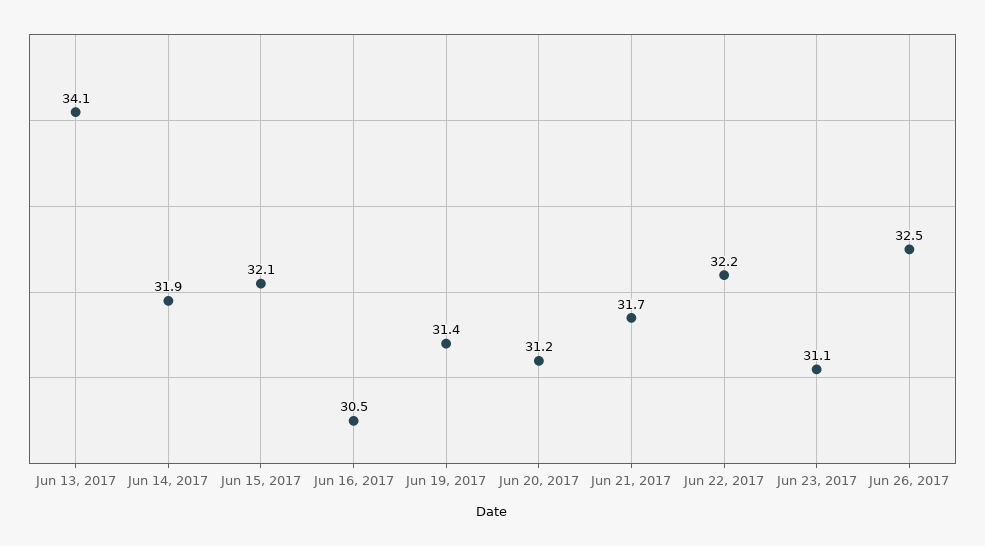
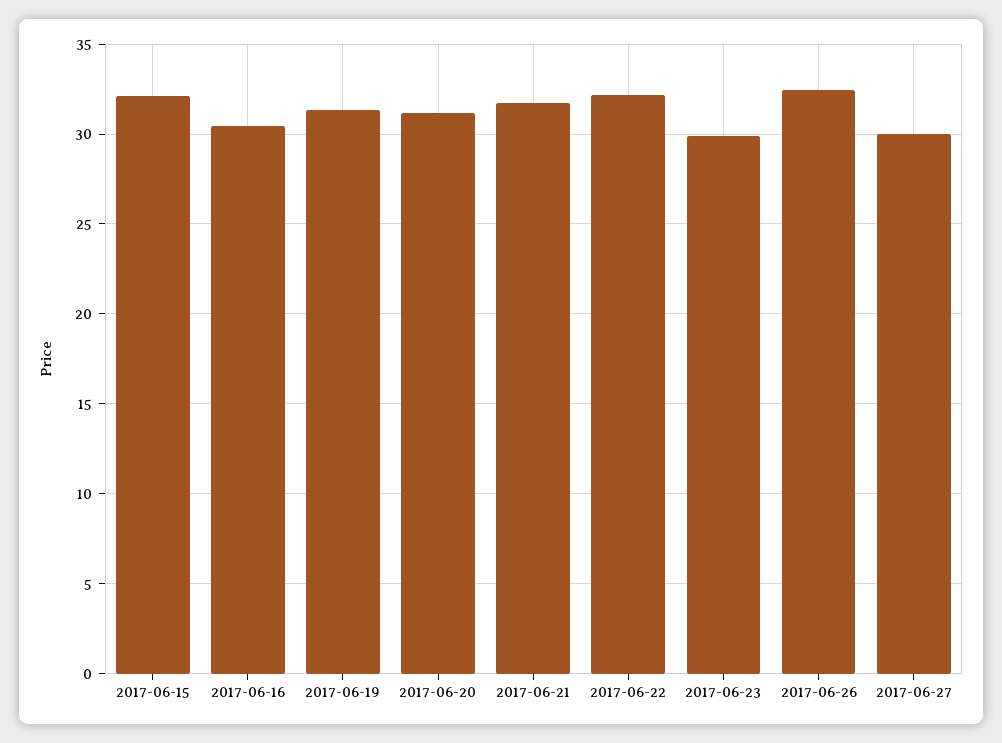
Jun 13, 2017: 34.1 -> none
Jun 14, 2017: 31.9 -> none
Jun 23, 2017: 31.1 -> 30
2017-06-27: none -> 30

